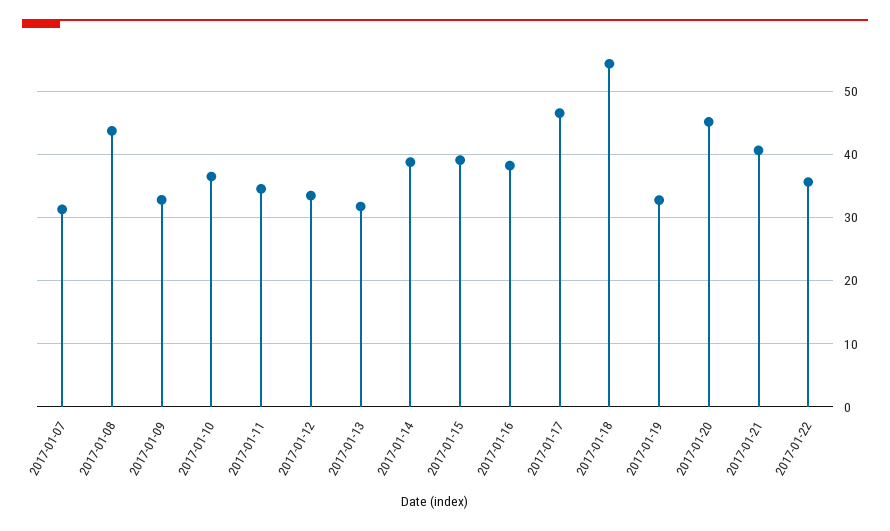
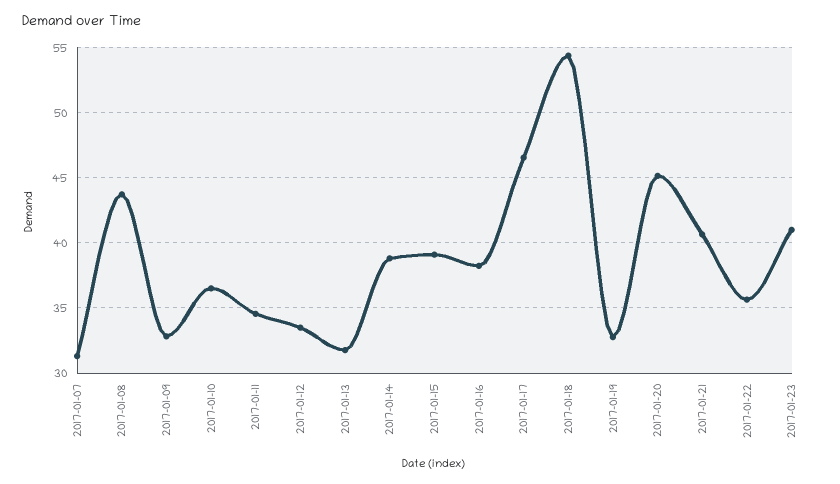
2017-01-23: none -> 41

